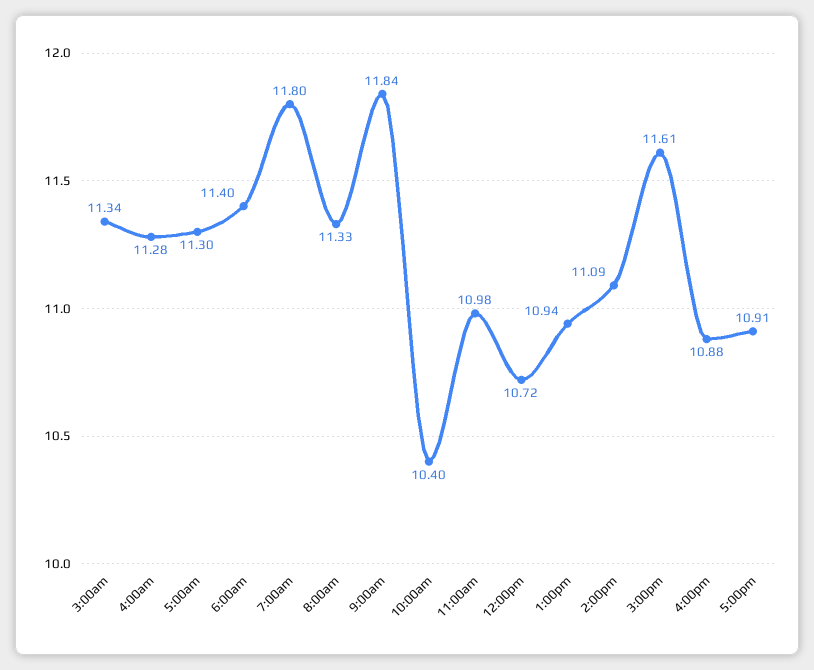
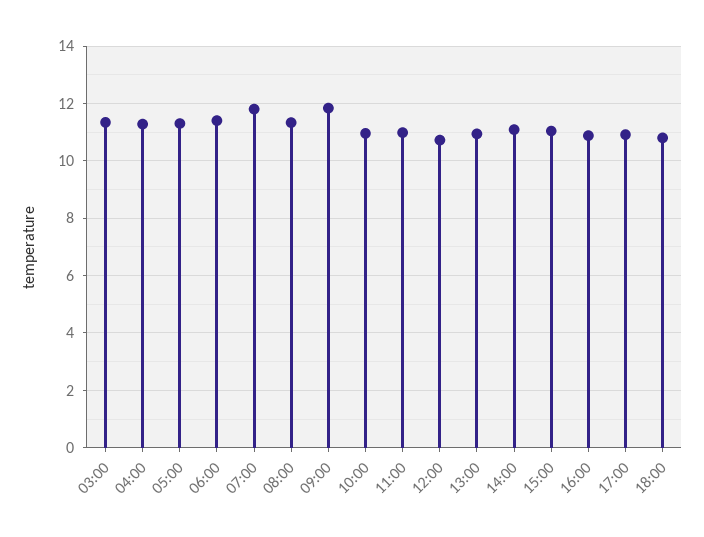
10:00am: 10.4 -> 11
3:00pm: 11.61 -> 11
18:00: none -> 10.75

